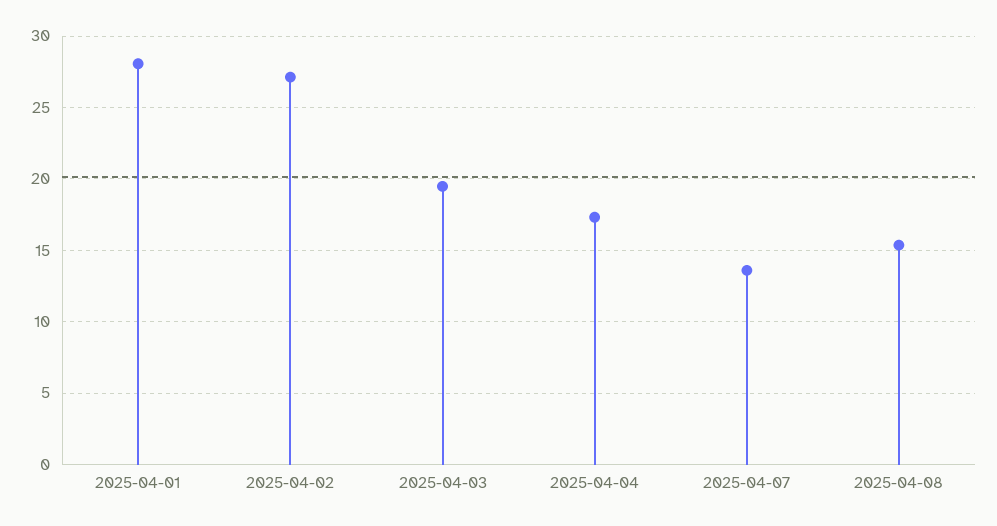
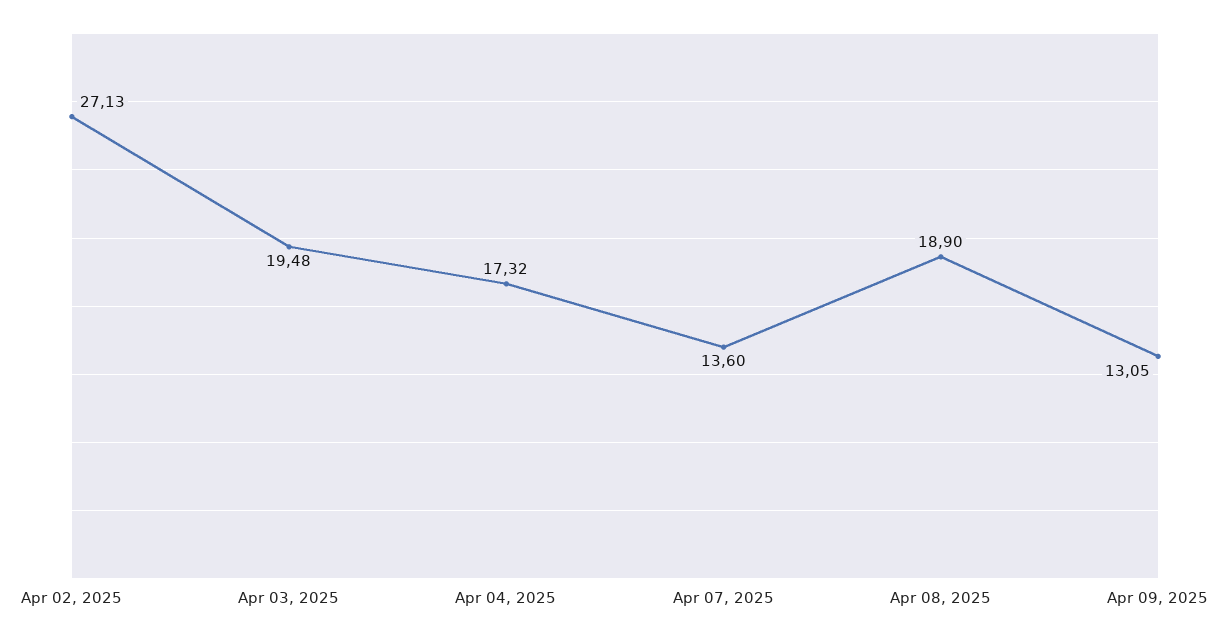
2025-04-01: 28 -> none
2025-04-08: 15.5 -> 18.9
Apr 09, 2025: none -> 13.05

